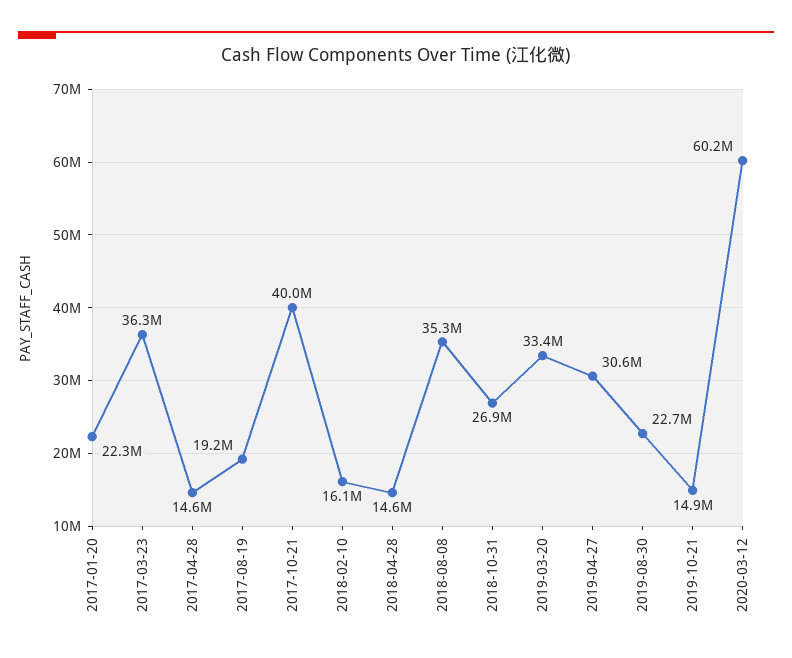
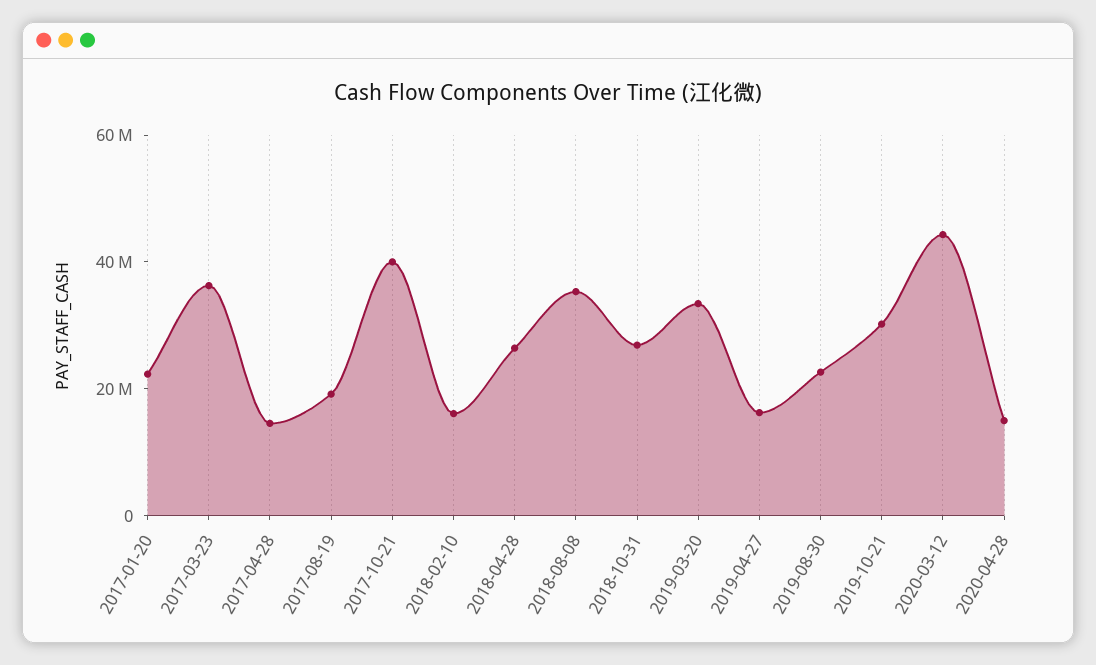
2018-04-28: 14600000 -> 25000000
2019-04-27: 30600000 -> 15000000
2019-10-21: 14900000 -> 30000000
2020-03-12: 60200000 -> 45000000
2020-04-28: none -> 15000000

